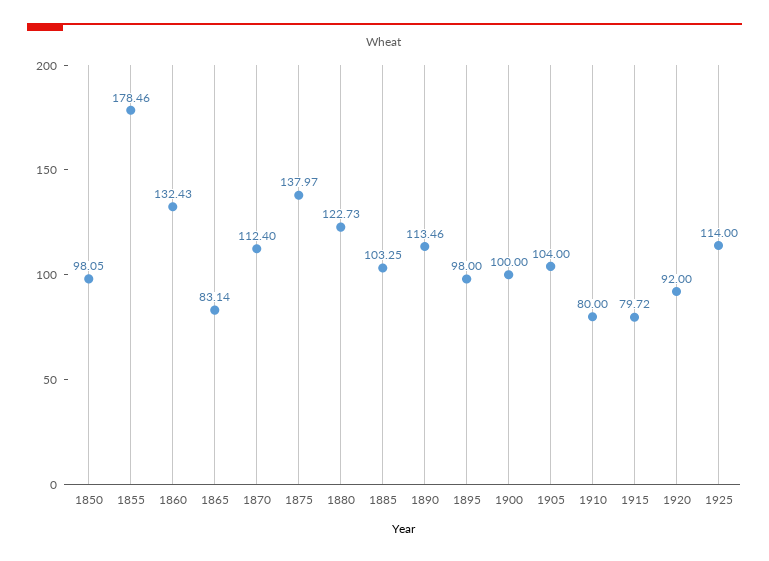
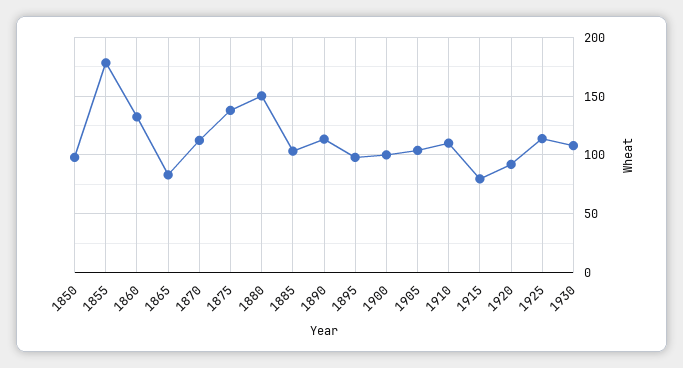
1880: 122.73 -> 150
1910: 80 -> 110
1930: none -> 110

